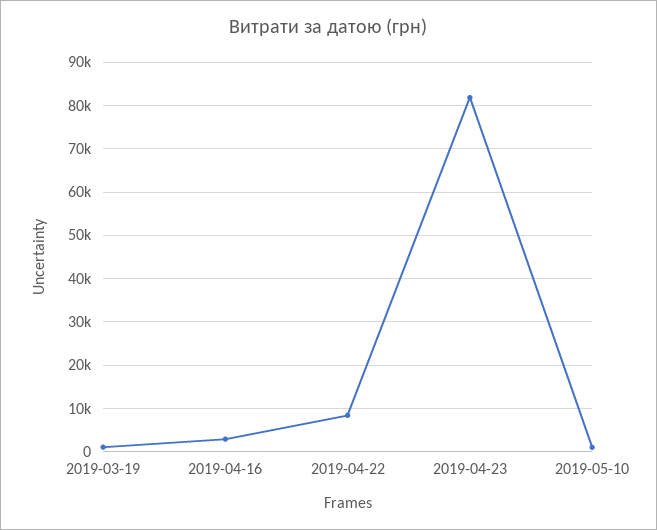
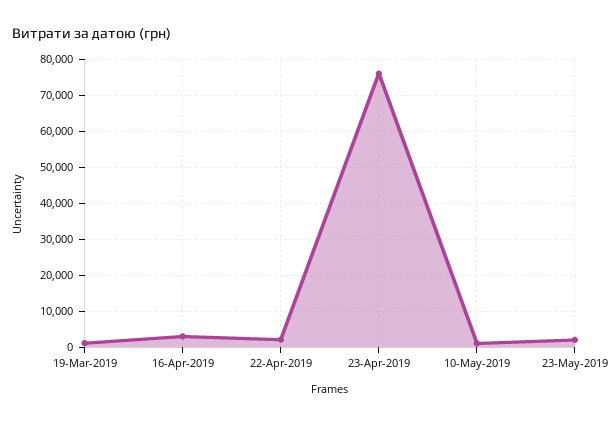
2019-04-22: 8000 -> 2000
2019-04-23: 82000 -> 76000
23-May-2019: none -> 2000

